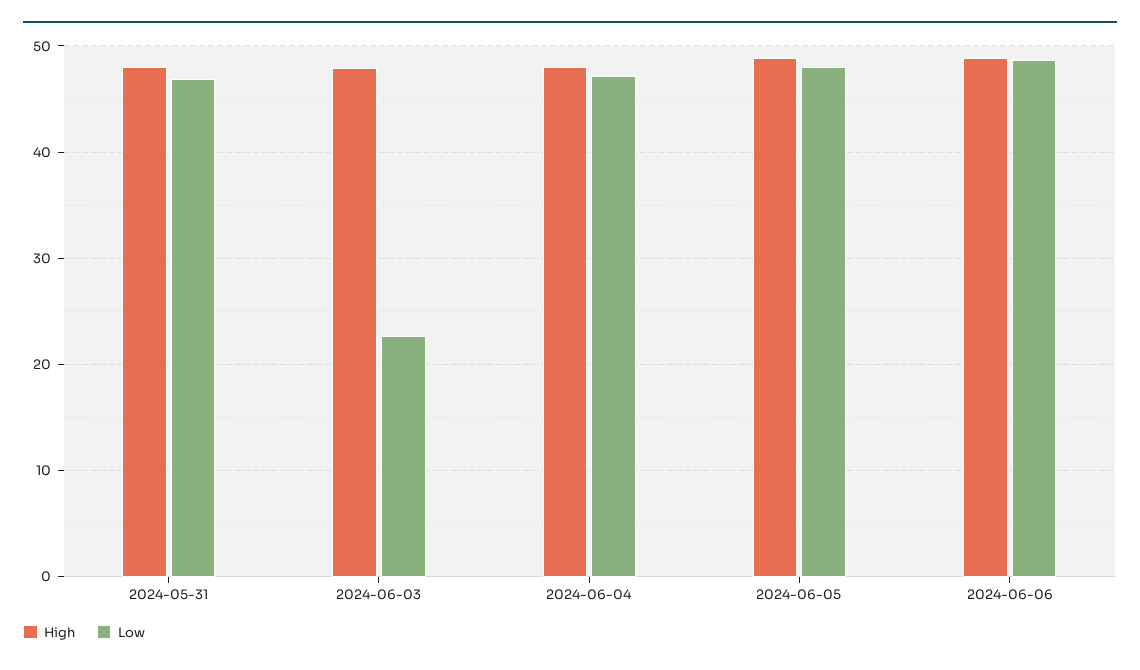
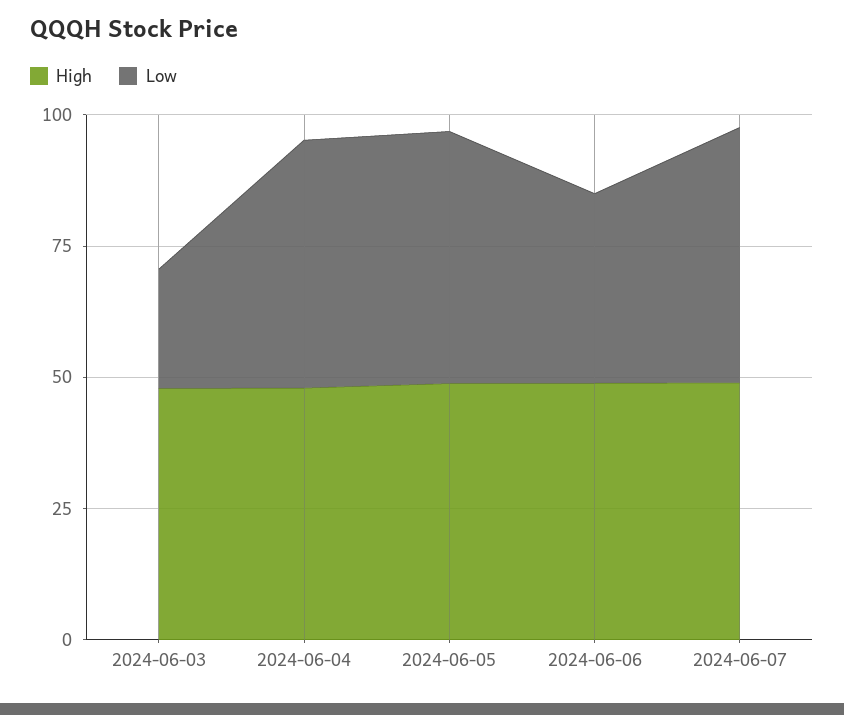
High, 2024-05-31: 48 -> none
Low, 2024-05-31: 47 -> none
Low, 2024-06-06: 49 -> 35
High, 2024-06-07: none -> 50
Low, 2024-06-07: none -> 50

